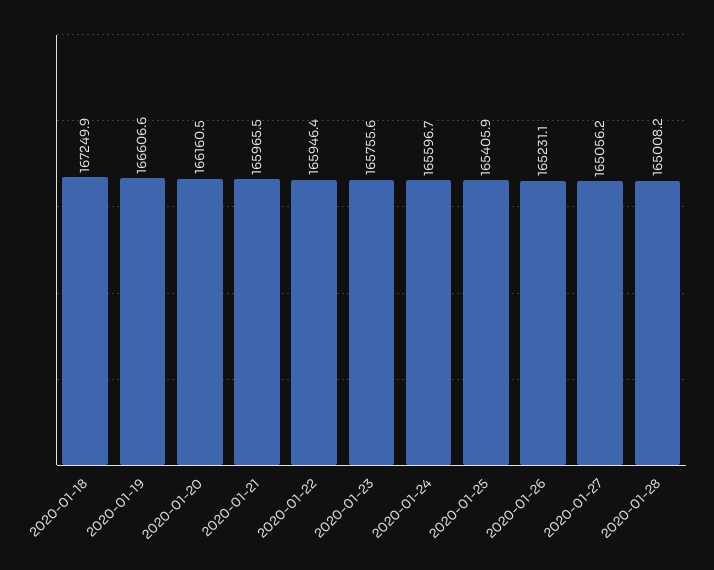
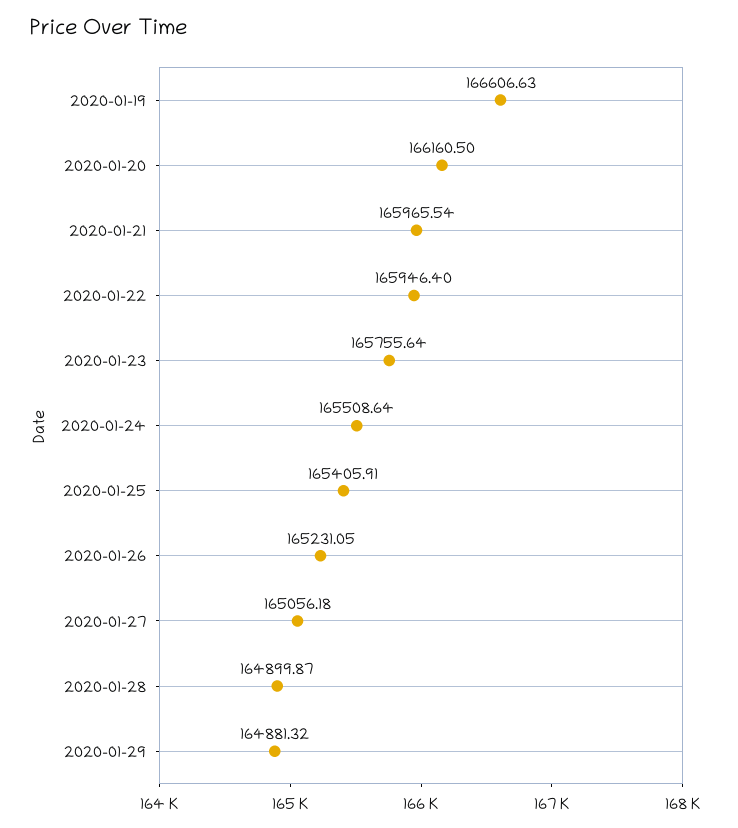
2020-01-18: 167249.9 -> none
2020-01-24: 165596.7 -> 165508.64
2020-01-28: 165008.2 -> 164899.87
2020-01-29: none -> 164881.32

